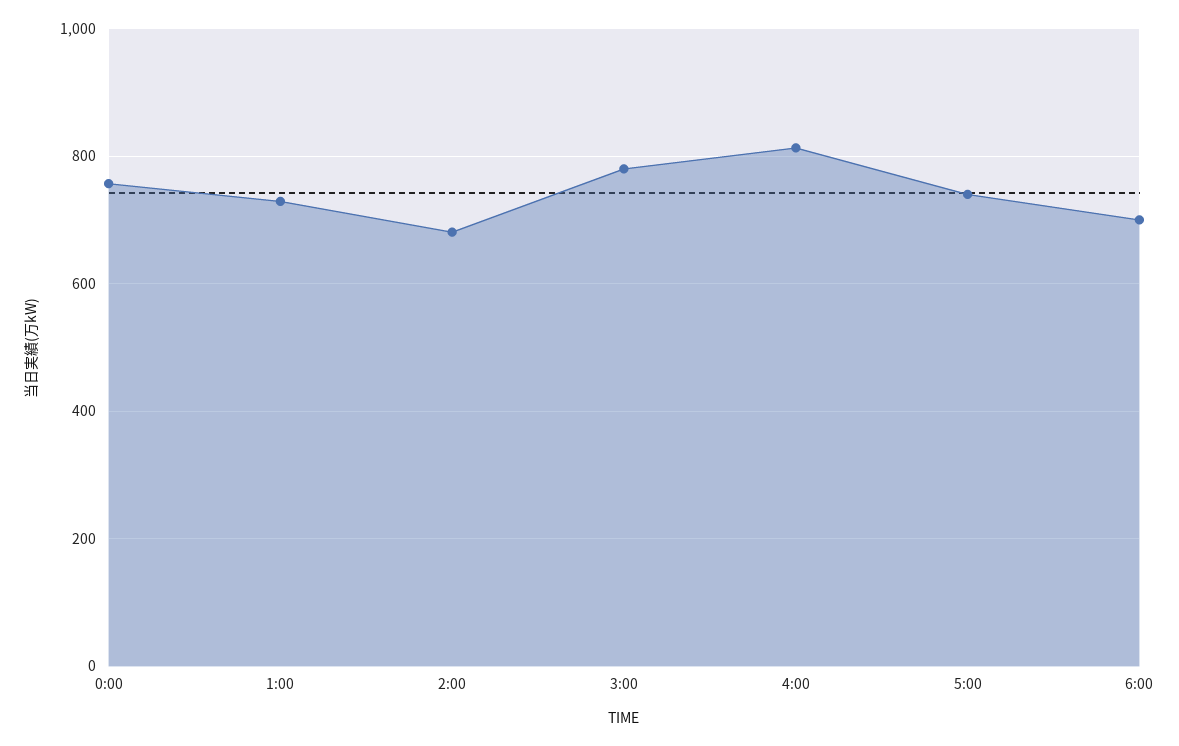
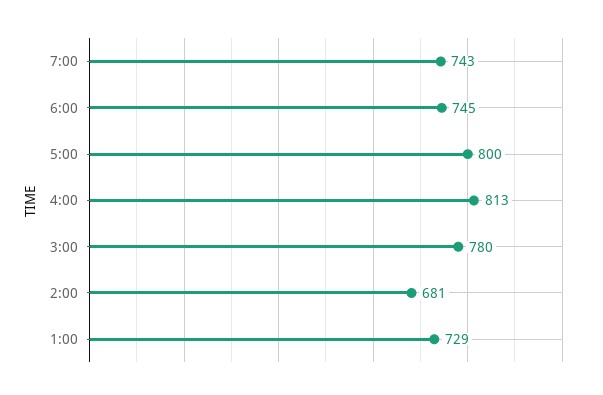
0:00: 760 -> none
5:00: 740 -> 800
6:00: 700 -> 745
7:00: none -> 743

